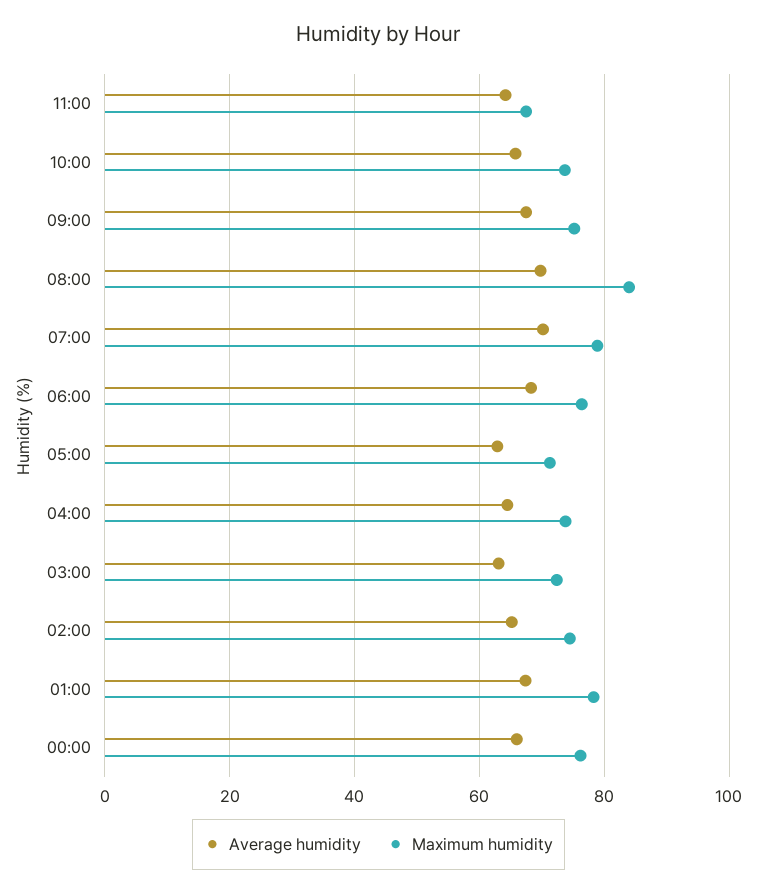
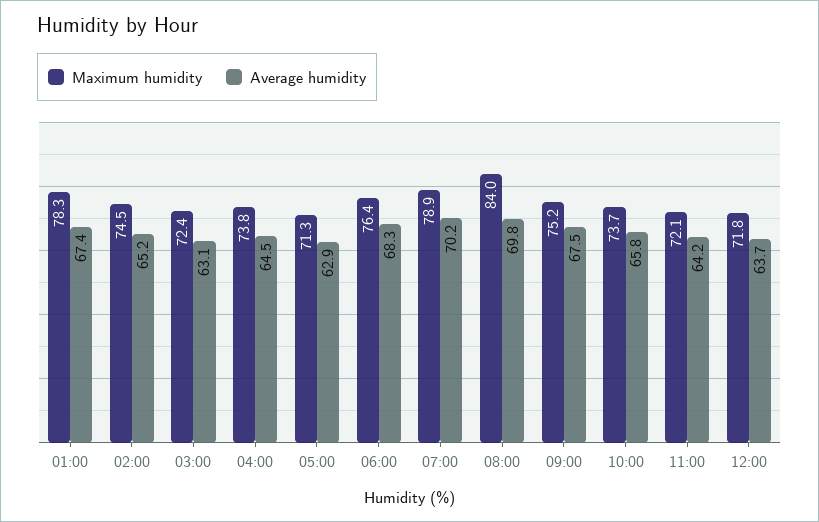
Maximum humidity, 11:00: 68 -> 72.1
Average humidity, 00:00: 66 -> none
Maximum humidity, 00:00: 76 -> none
Maximum humidity, 12:00: none -> 71.8
Average humidity, 12:00: none -> 63.7

